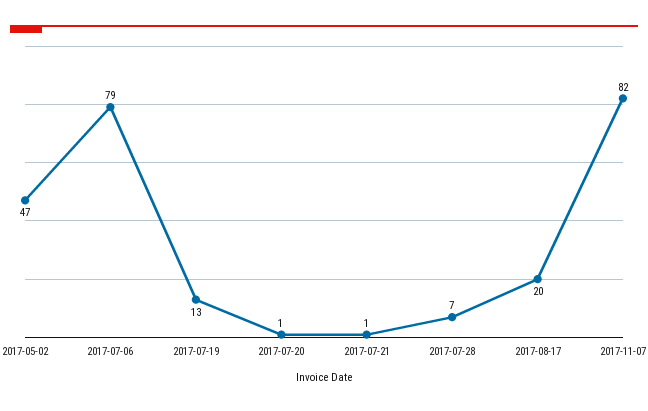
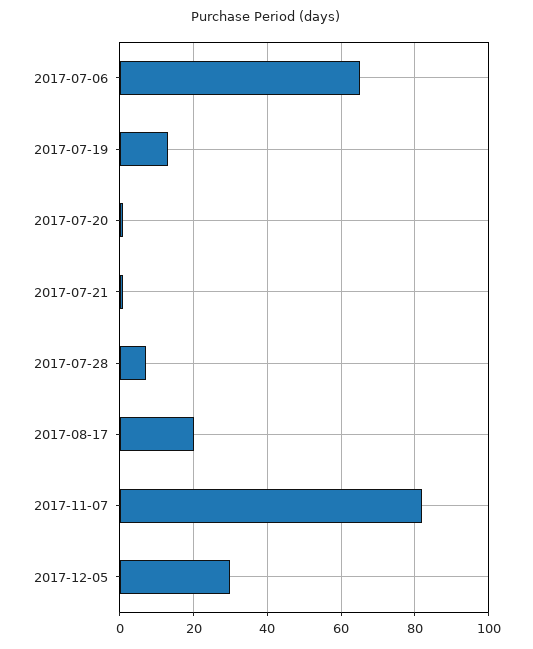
2017-05-02: 47 -> none
2017-07-06: 79 -> 65
2017-12-05: none -> 30

